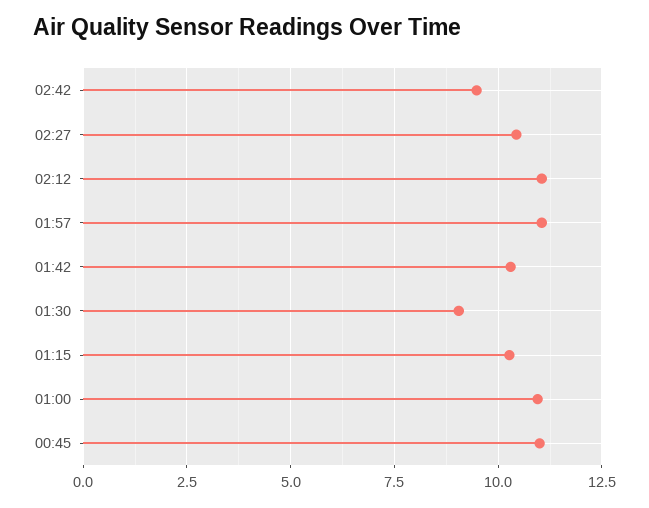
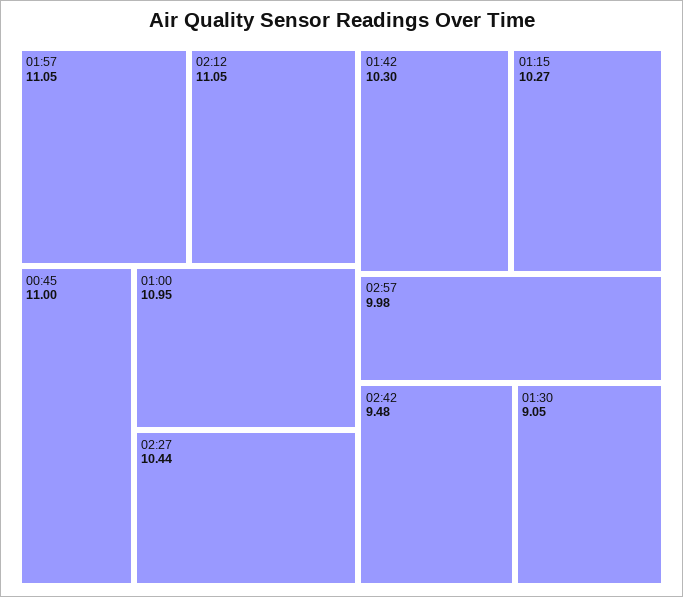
02:57: none -> 9.98

